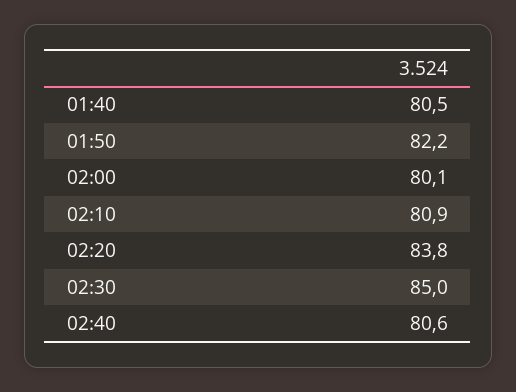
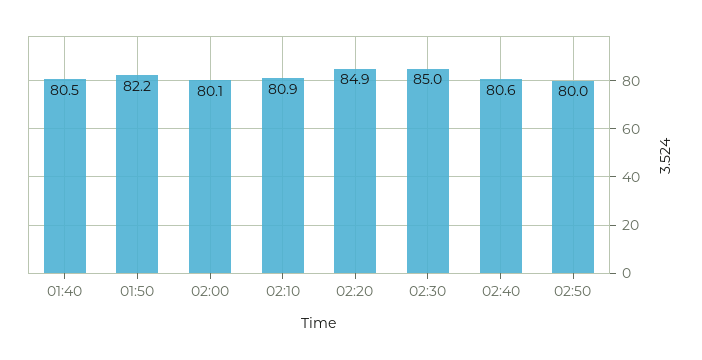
02:20: 83.8 -> 84.9
02:50: none -> 80

